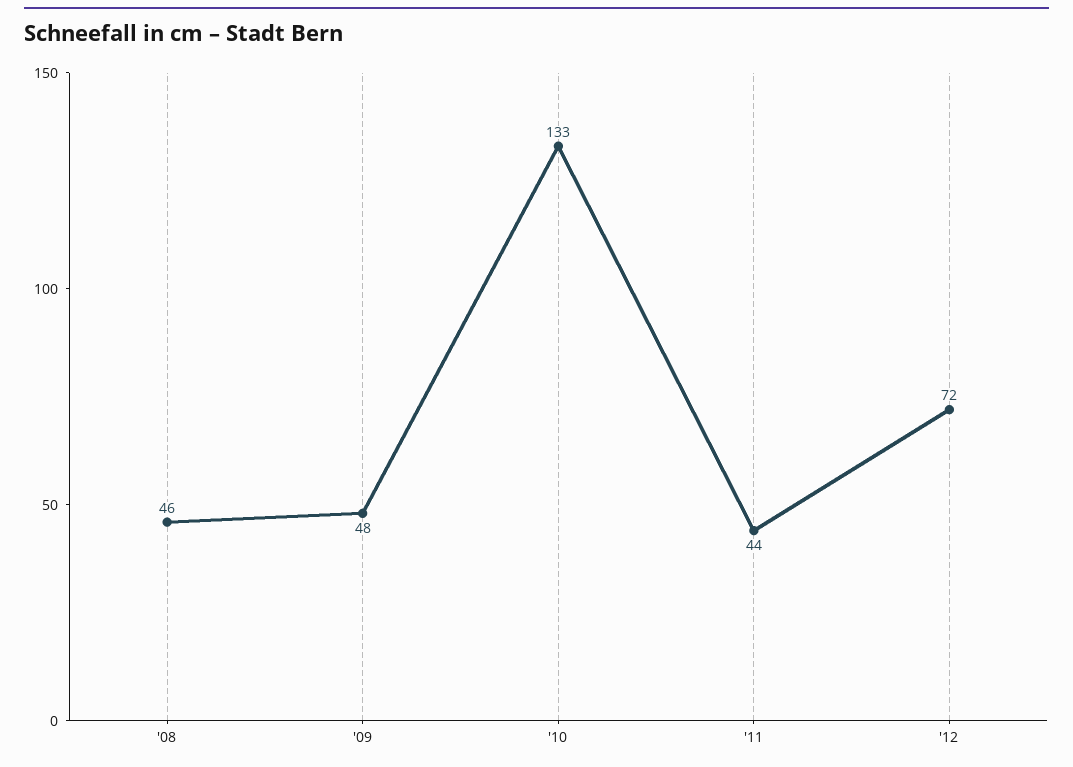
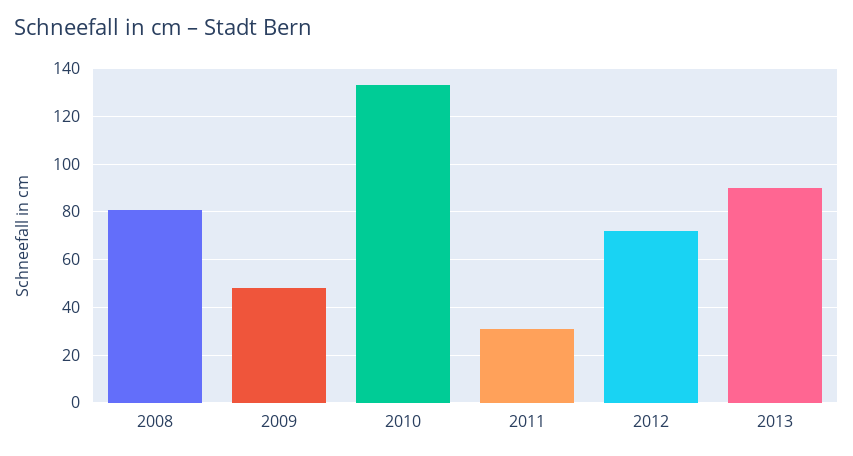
'08: 46 -> 80
'11: 44 -> 30
2013: none -> 90

